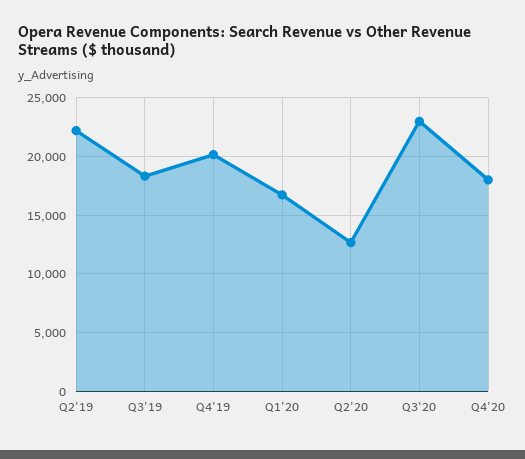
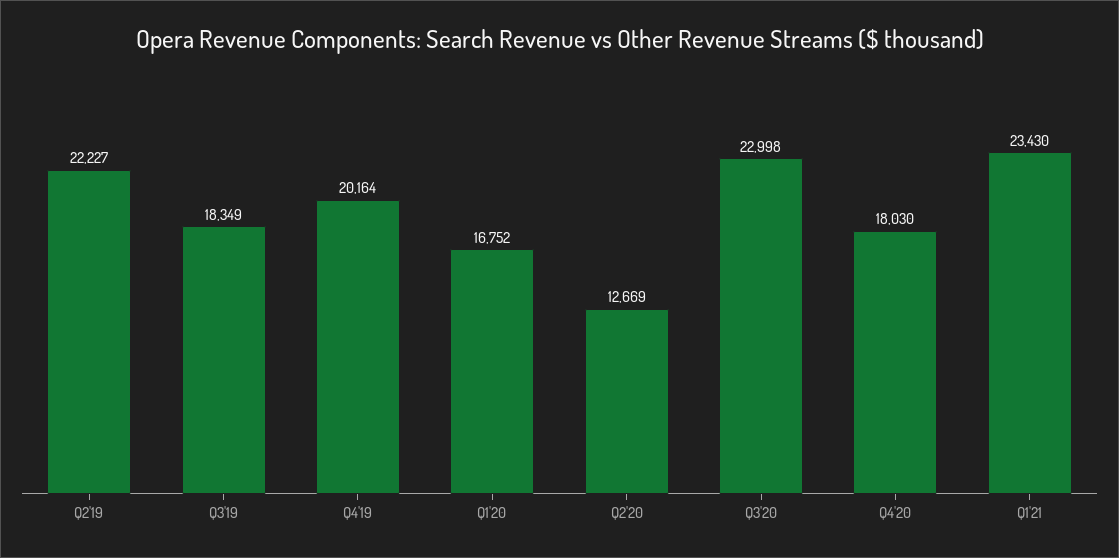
Q1'21: none -> 23430

